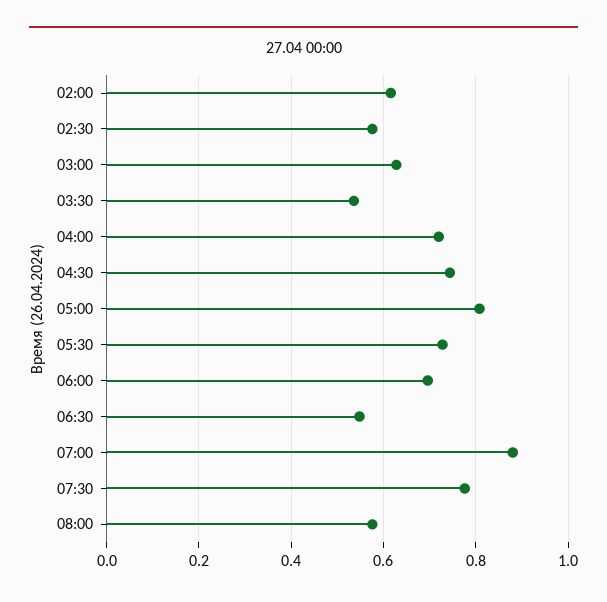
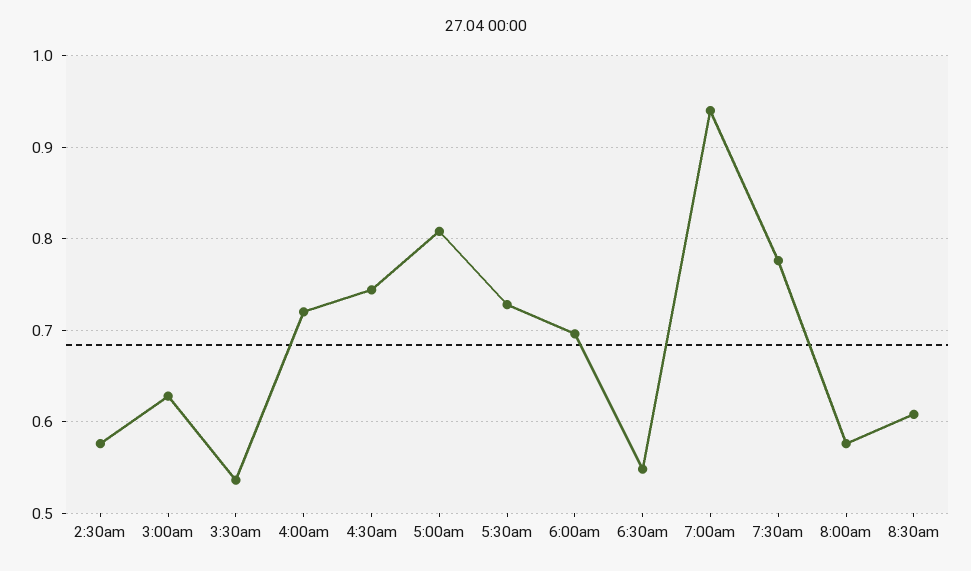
02:00: 0.62 -> none
07:00: 0.88 -> 0.94
8:30am: none -> 0.61

